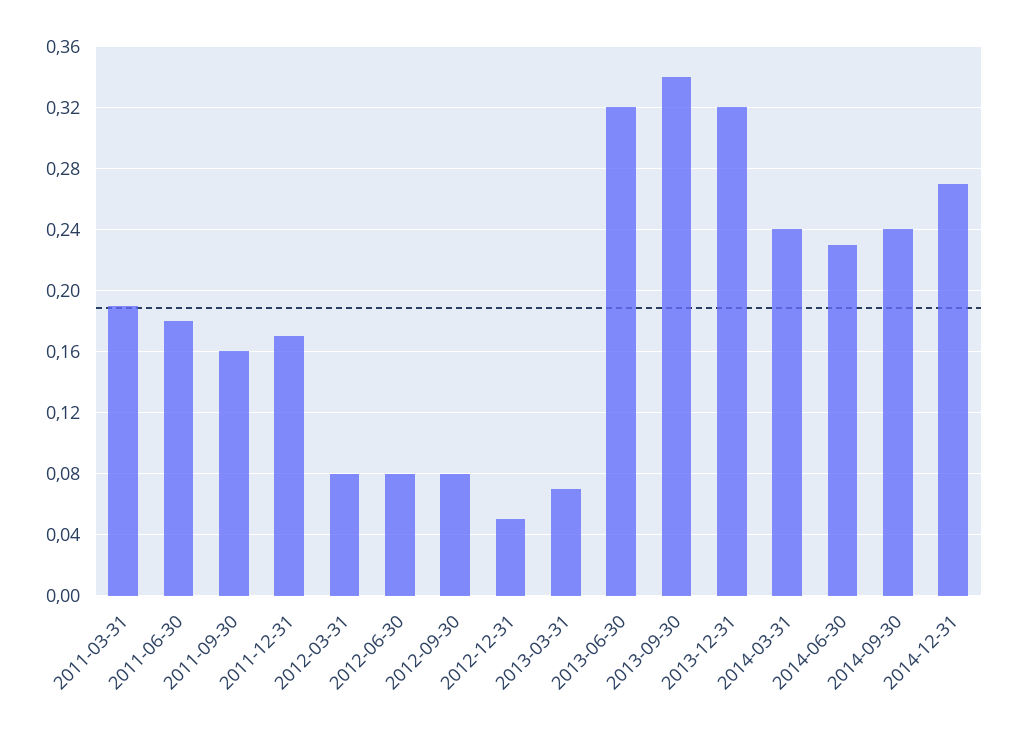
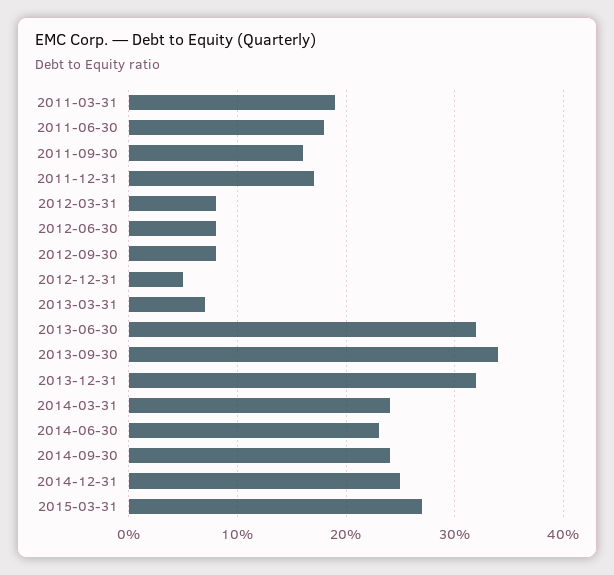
2014-12-31: 0.27 -> 0.25
2015-03-31: none -> 0.27

